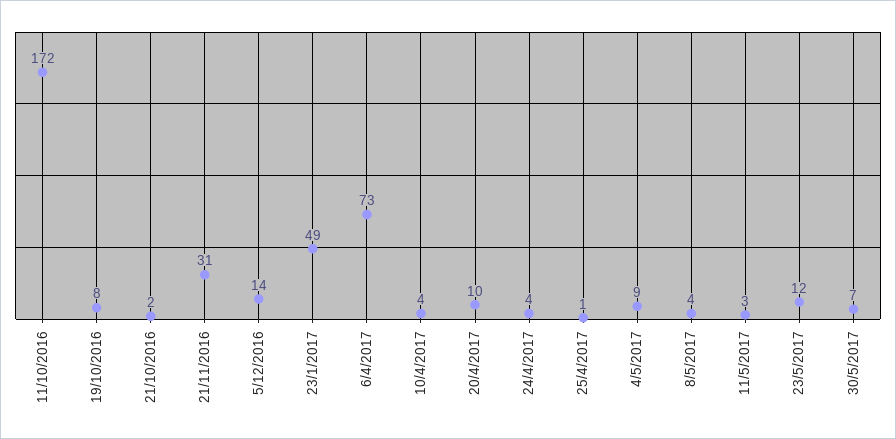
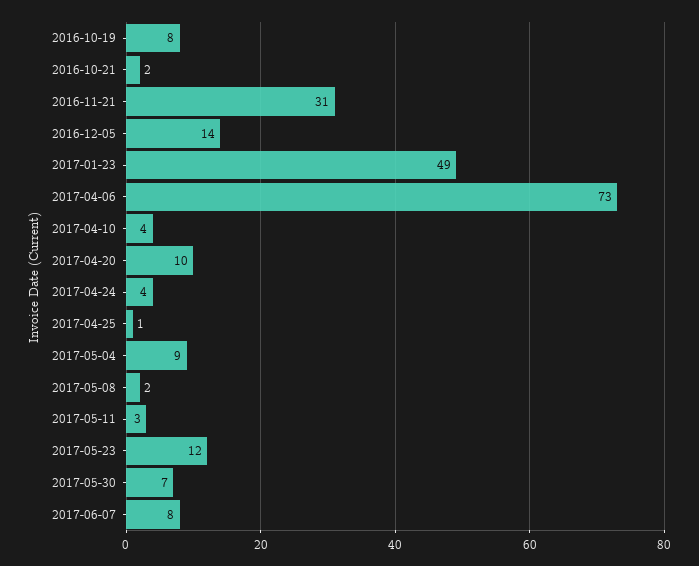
11/10/2016: 172 -> none
8/5/2017: 4 -> 2
2017-06-07: none -> 8

